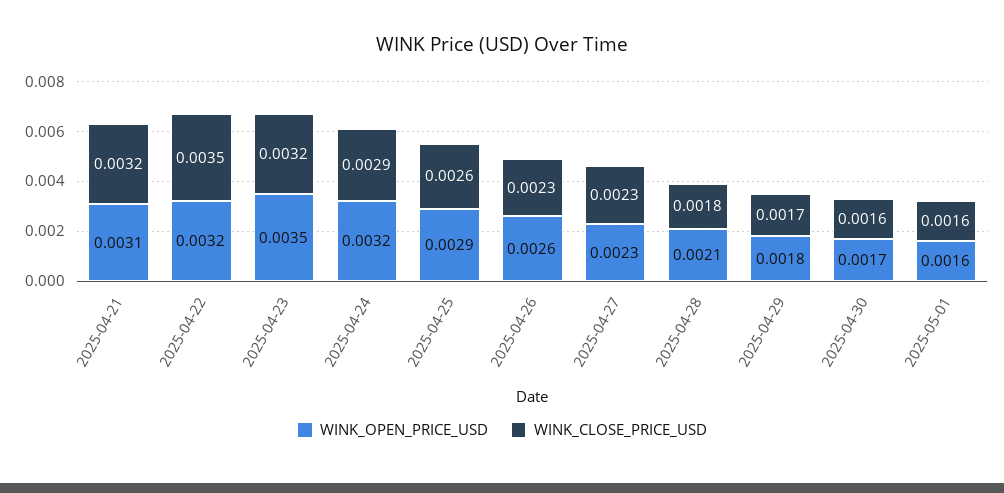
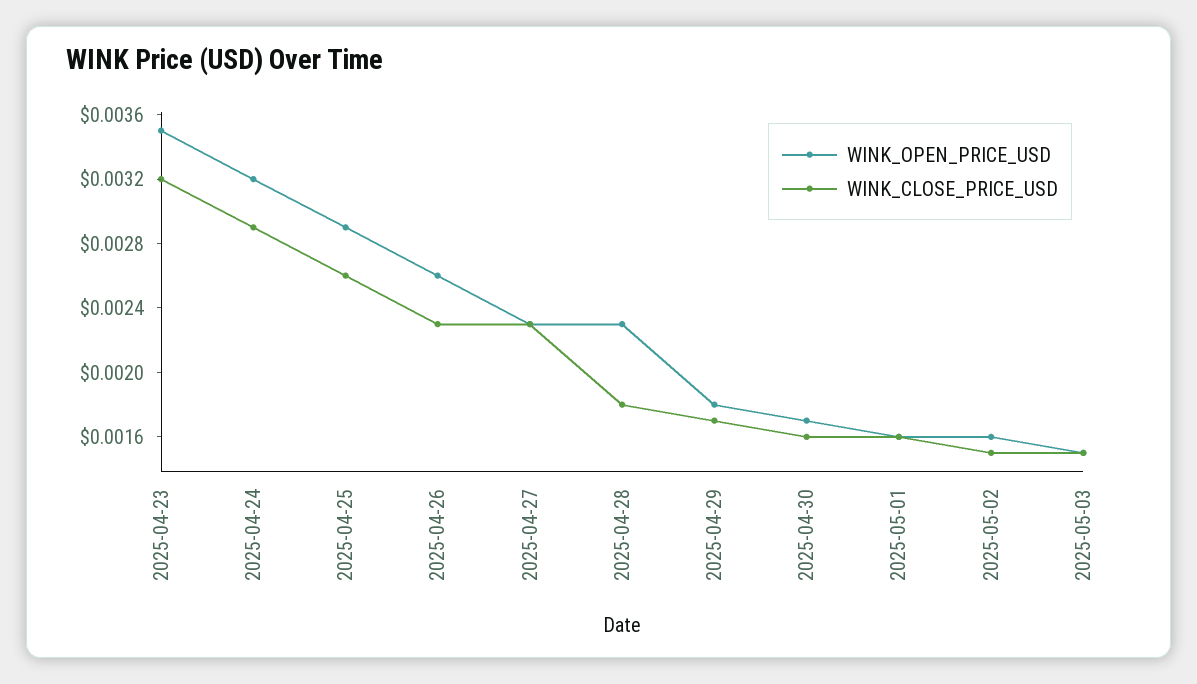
WINK_OPEN_PRICE_USD, 2025-04-21: 0.0031 -> none
WINK_CLOSE_PRICE_USD, 2025-04-21: 0.0032 -> none
WINK_OPEN_PRICE_USD, 2025-04-22: 0.0032 -> none
WINK_CLOSE_PRICE_USD, 2025-04-22: 0.0035 -> none
WINK_OPEN_PRICE_USD, 2025-04-28: 0.0021 -> 0.0023
WINK_OPEN_PRICE_USD, 2025-05-02: none -> 0.0016
WINK_CLOSE_PRICE_USD, 2025-05-02: none -> 0.0015
WINK_OPEN_PRICE_USD, 2025-05-03: none -> 0.0015
WINK_CLOSE_PRICE_USD, 2025-05-03: none -> 0.0015

